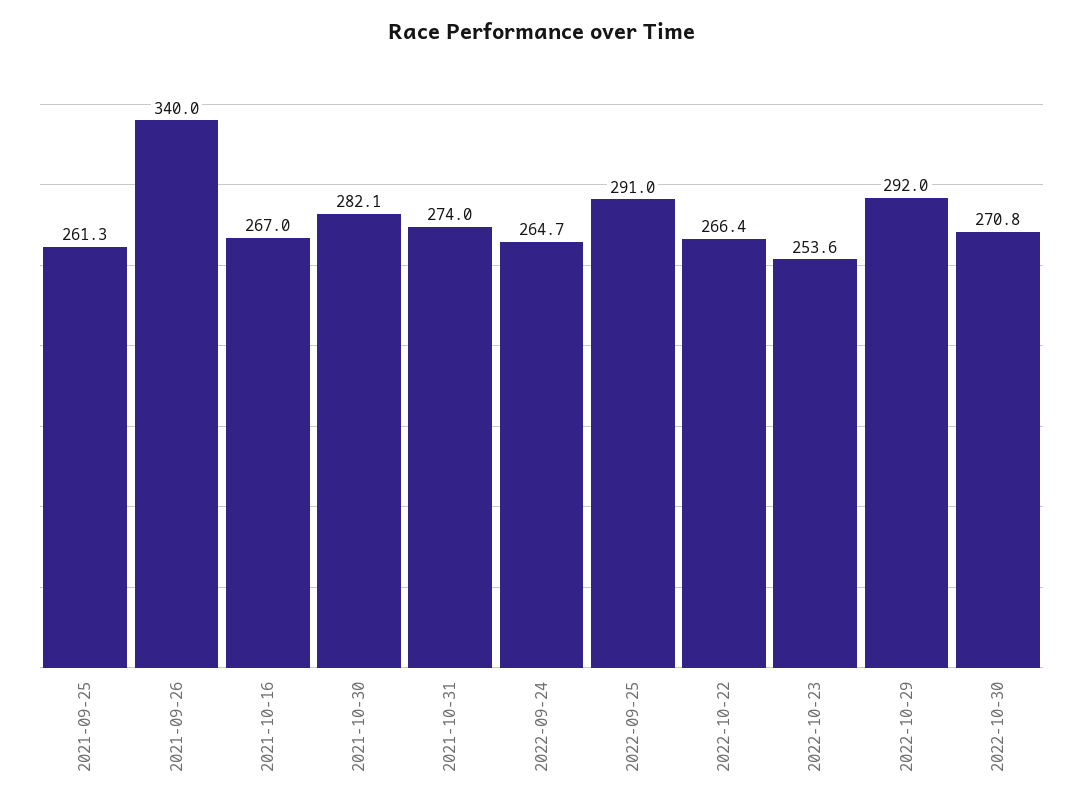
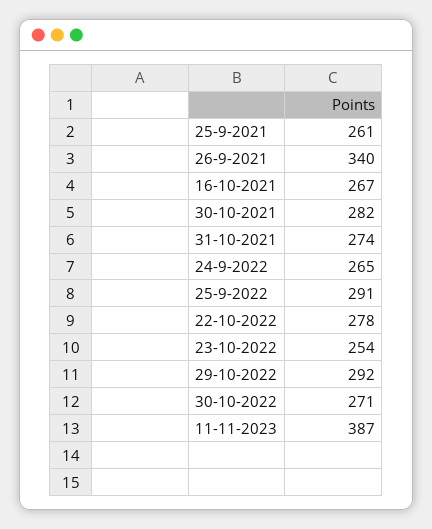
2022-10-22: 266.4 -> 278
11-11-2023: none -> 387

